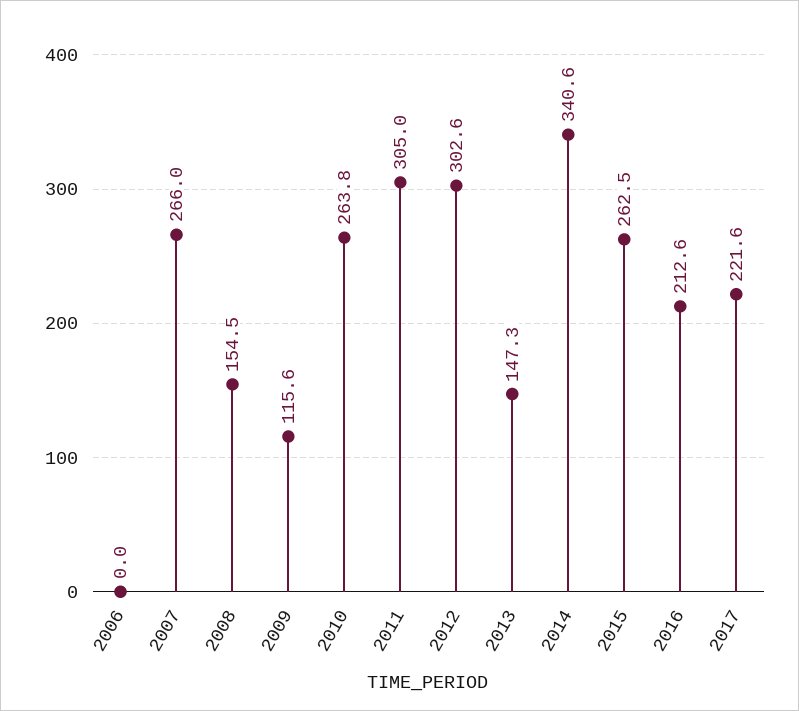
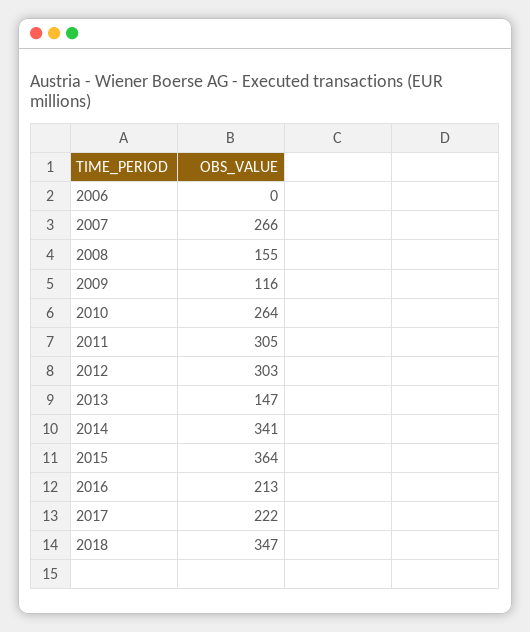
2015: 262.5 -> 364
2018: none -> 347

